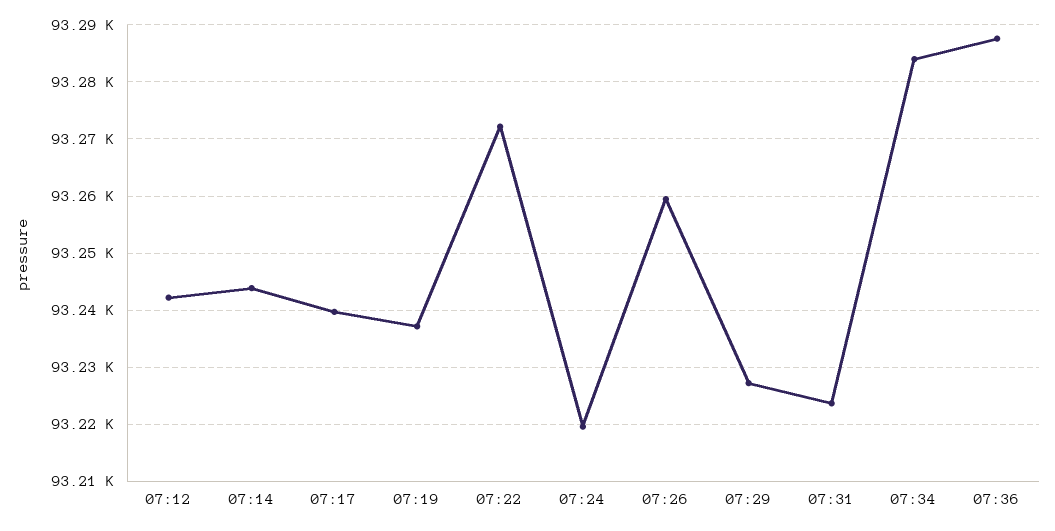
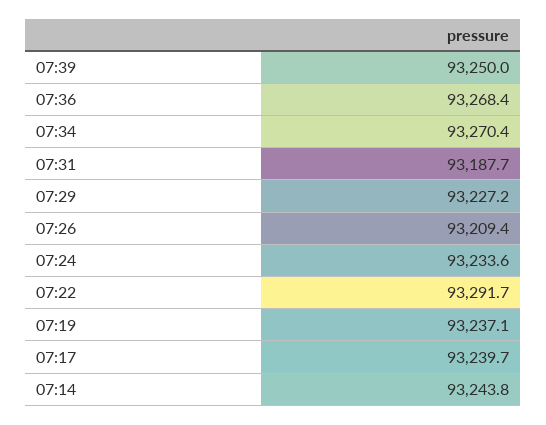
07:12: 93242 -> none
07:22: 93272 -> 93291.7
07:24: 93220 -> 93233.6
07:26: 93260 -> 93209.4
07:31: 93224 -> 93187.7
07:34: 93284 -> 93270.4
07:36: 93288 -> 93268.4
07:39: none -> 93250

